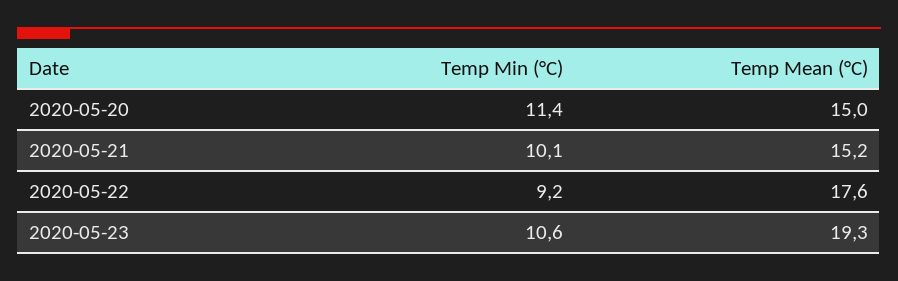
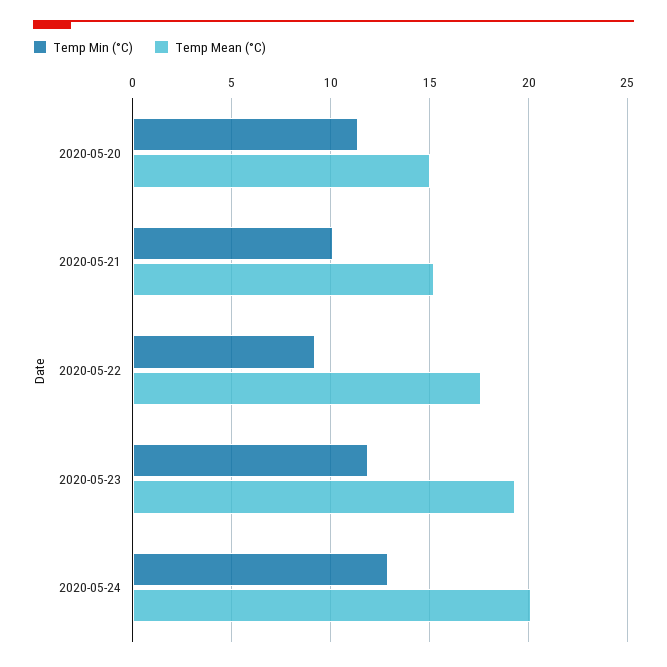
Temp Min (°C), 2020-05-23: 10.6 -> 12
Temp Min (°C), 2020-05-24: none -> 13
Temp Mean (°C), 2020-05-24: none -> 20

